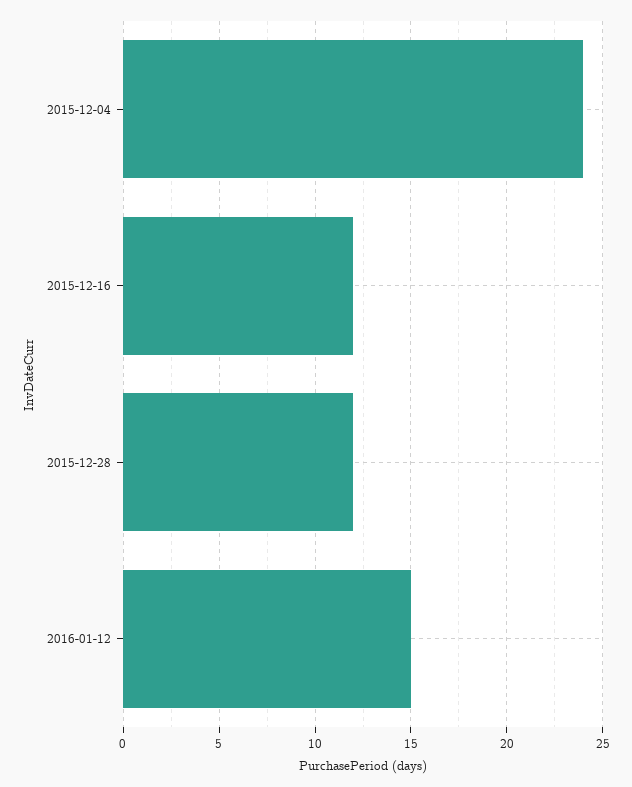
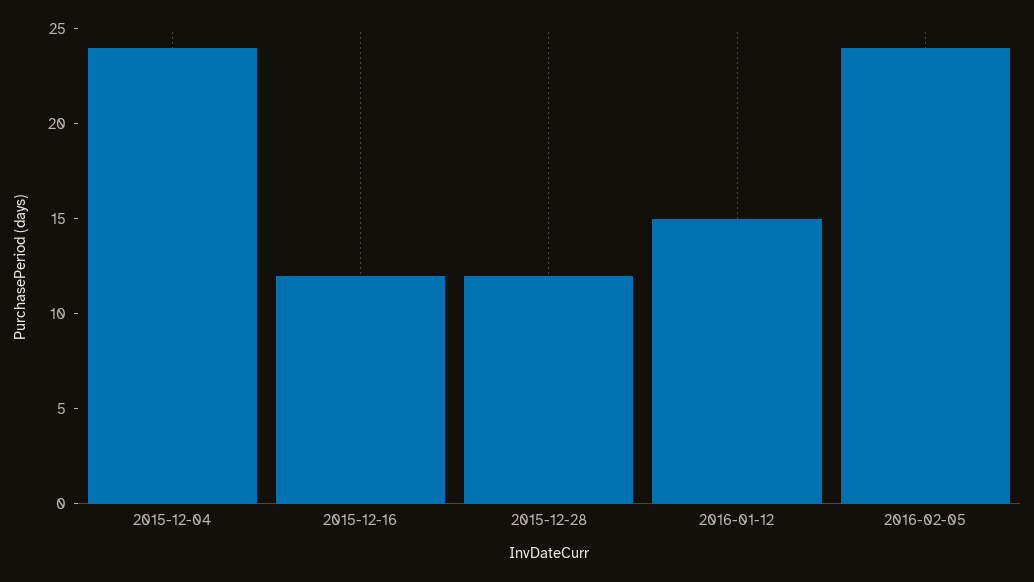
2016-02-05: none -> 24

